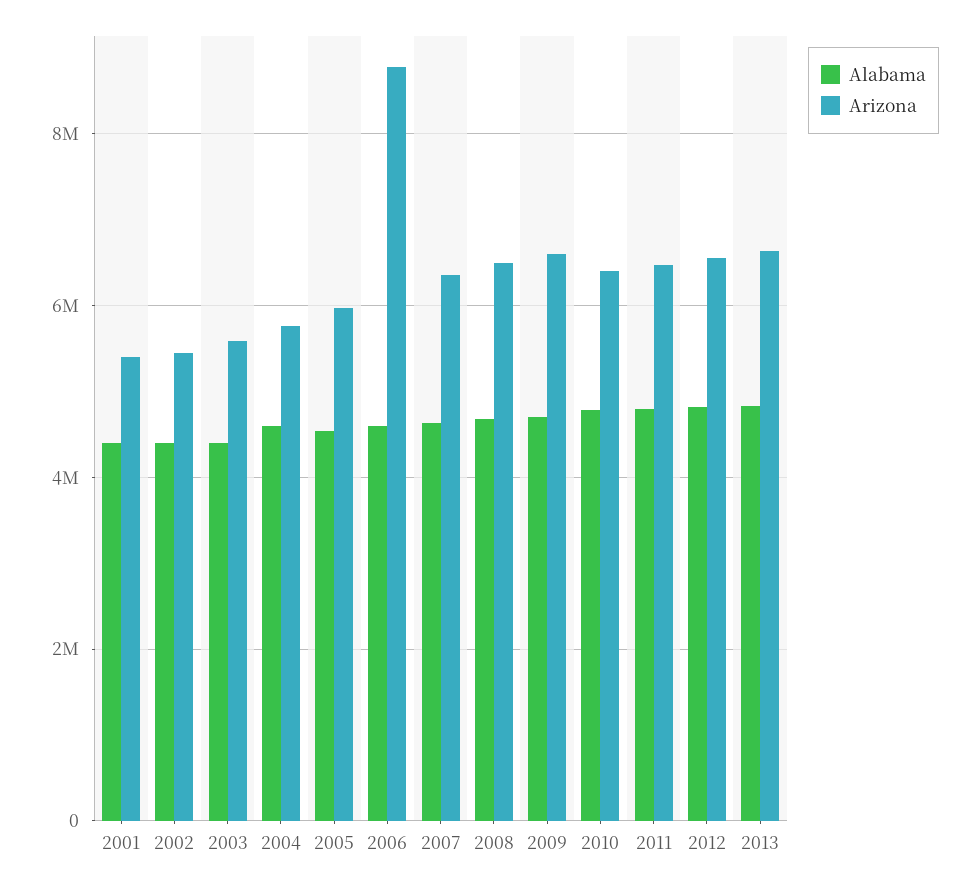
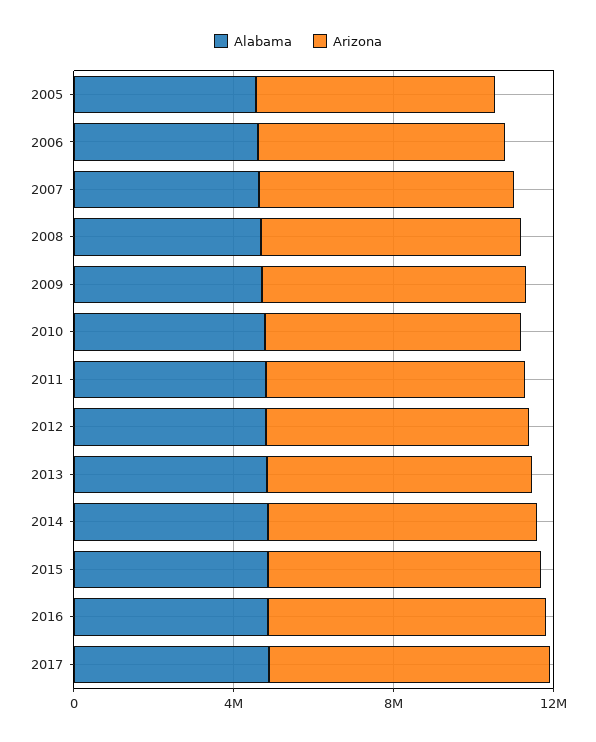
Alabama, 2001: 4400000 -> none
Arizona, 2001: 5400000 -> none
Alabama, 2002: 4400000 -> none
Arizona, 2002: 5400000 -> none
Alabama, 2003: 4400000 -> none
Arizona, 2003: 5600000 -> none
Alabama, 2004: 4600000 -> none
Arizona, 2004: 5800000 -> none
Arizona, 2006: 8800000 -> 6000000
Alabama, 2014: none -> 5000000
Arizona, 2014: none -> 7000000
Alabama, 2015: none -> 5000000
Arizona, 2015: none -> 7000000
Alabama, 2016: none -> 5000000
Arizona, 2016: none -> 7000000
Alabama, 2017: none -> 5000000
Arizona, 2017: none -> 7000000

